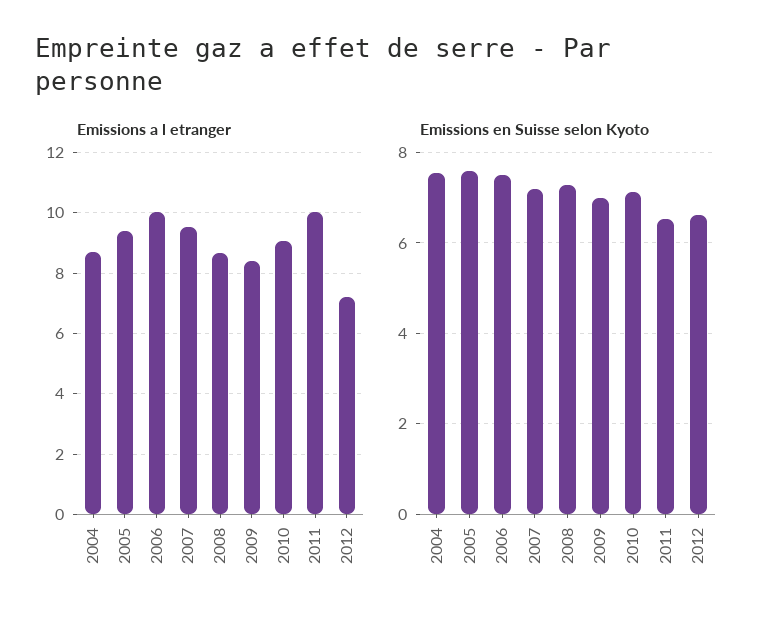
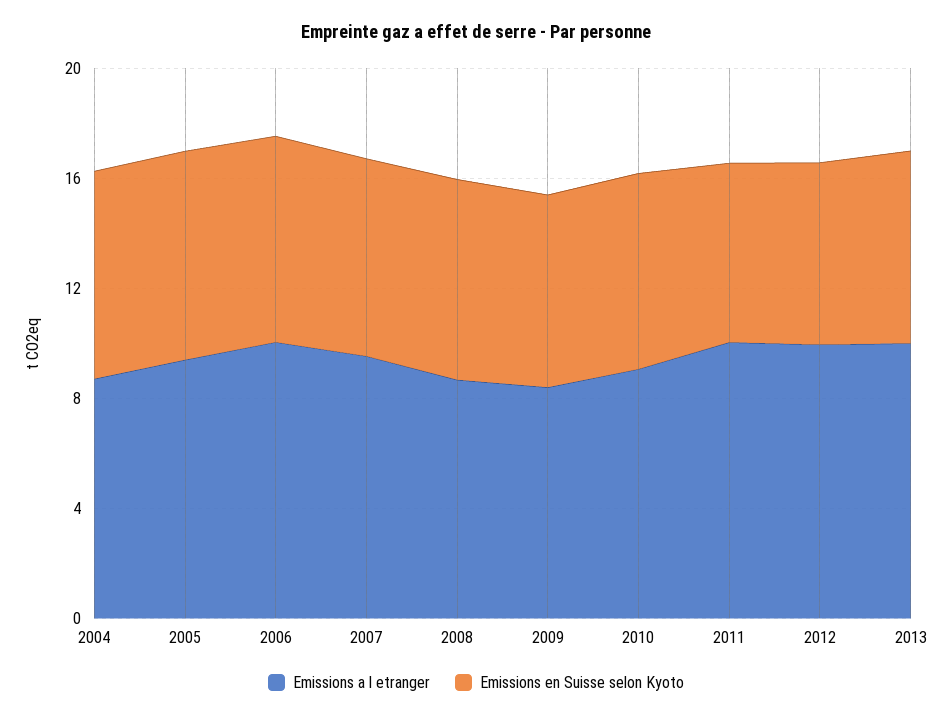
Emissions a l etranger, 2012: 7.2 -> 10
Emissions a l etranger, 2013: none -> 10
Emissions en Suisse selon Kyoto, 2013: none -> 7

